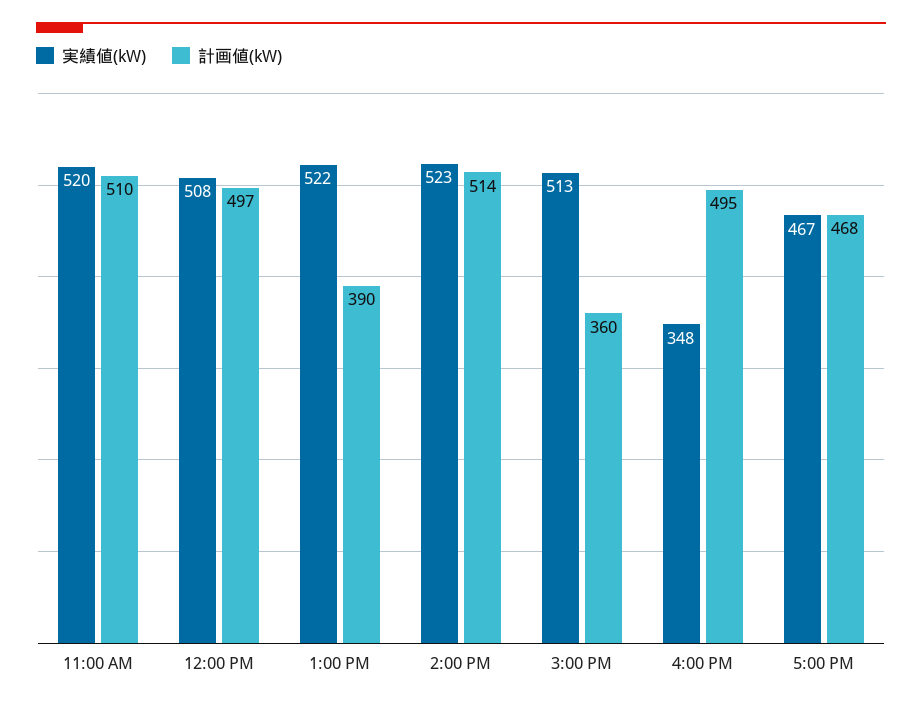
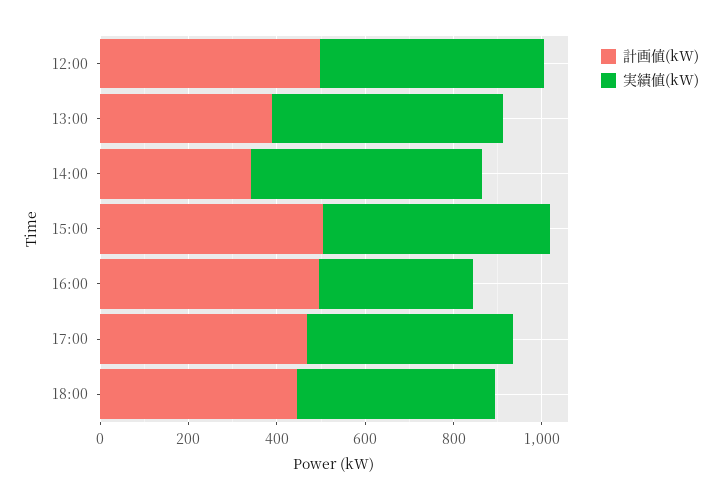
実績値(kW), 11:00 AM: 520 -> none
計画値(kW), 11:00 AM: 510 -> none
計画値(kW), 2:00 PM: 514 -> 350
計画値(kW), 3:00 PM: 360 -> 500
計画値(kW), 18:00: none -> 450
実績値(kW), 18:00: none -> 450

